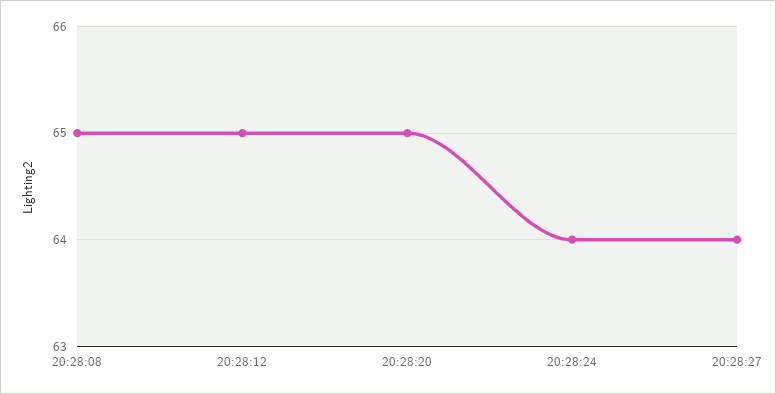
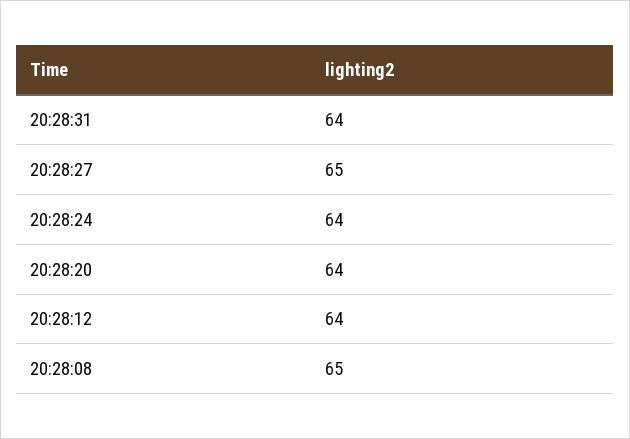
20:28:12: 65 -> 64
20:28:20: 65 -> 64
20:28:27: 64 -> 65
20:28:31: none -> 64

